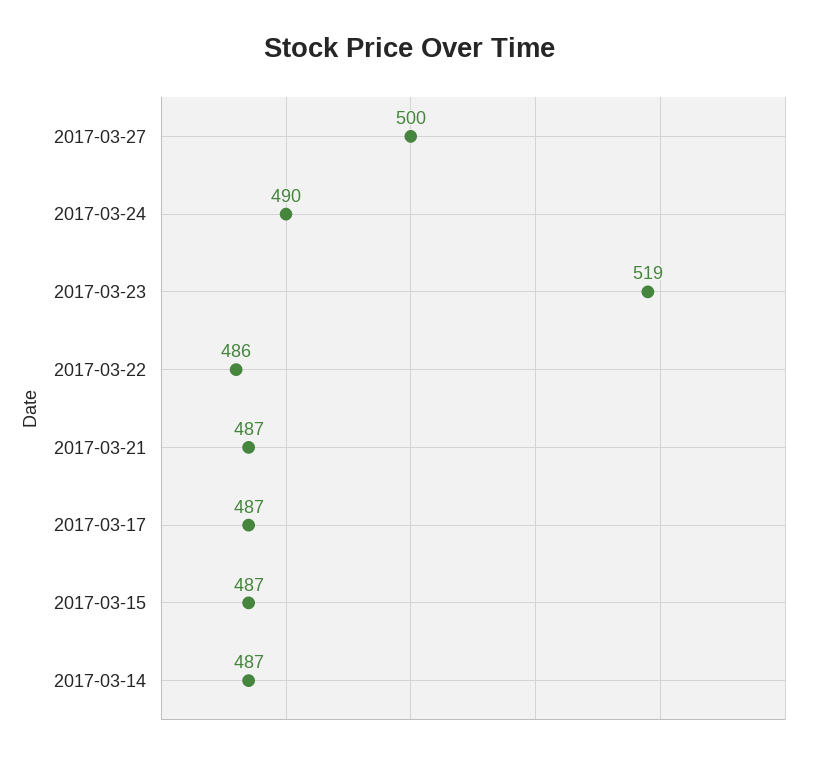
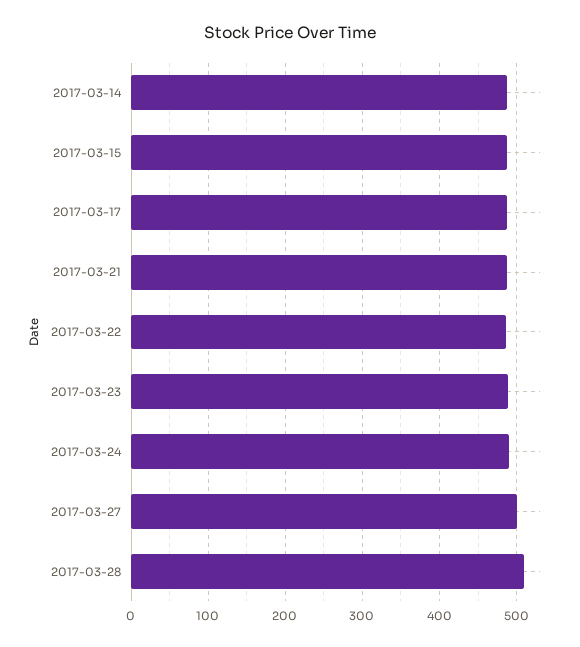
2017-03-23: 519 -> 490
2017-03-28: none -> 510

